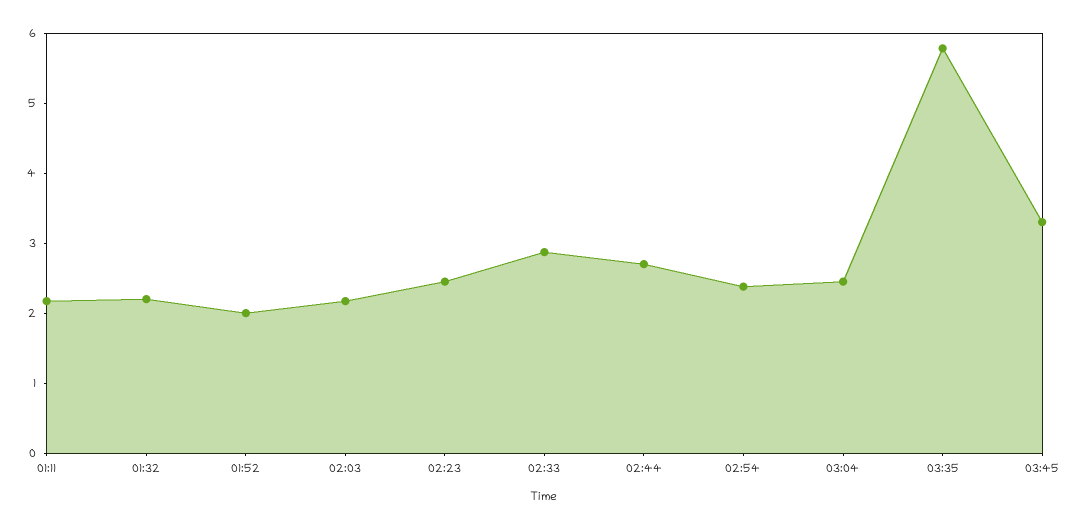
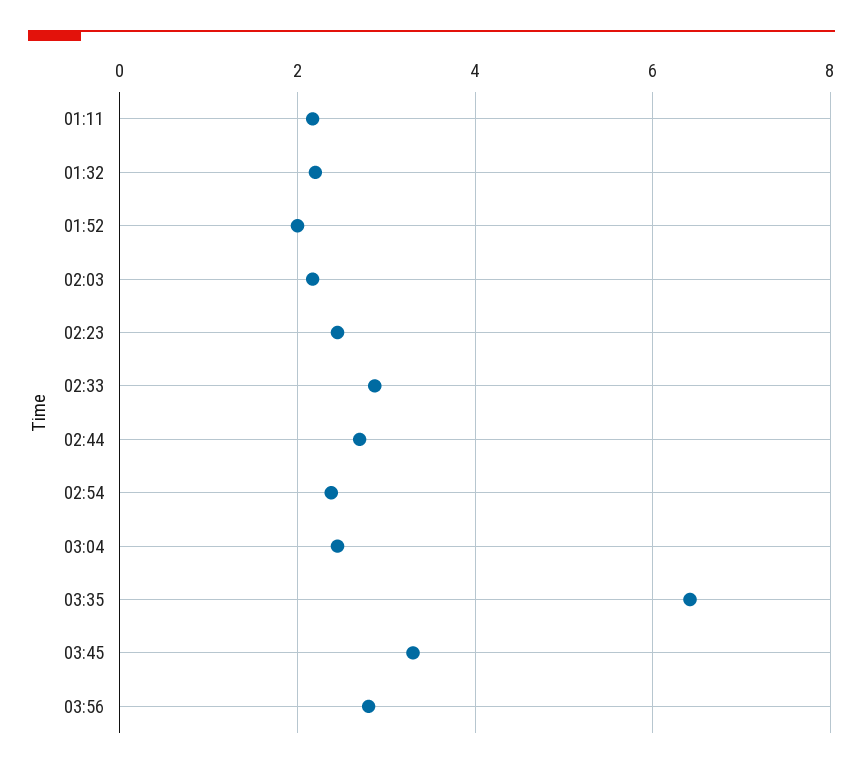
03:35: 5.8 -> 6.4
03:56: none -> 2.8

